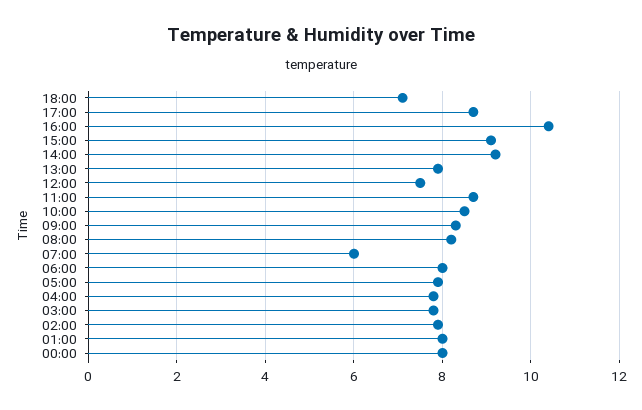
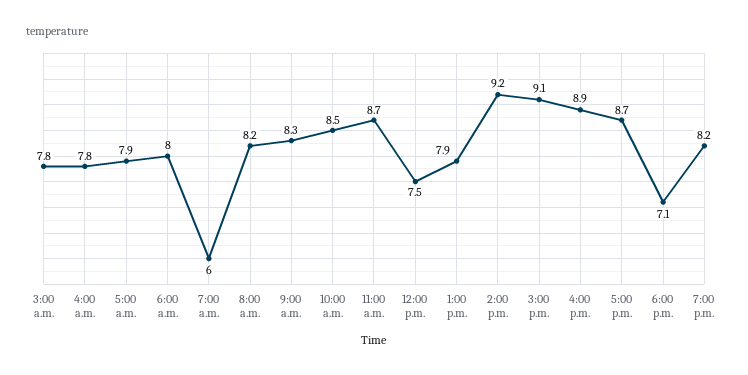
16:00: 10.5 -> 8.9
02:00: 8 -> none
01:00: 8 -> none
00:00: 8 -> none
7:00 p.m.: none -> 8.2

